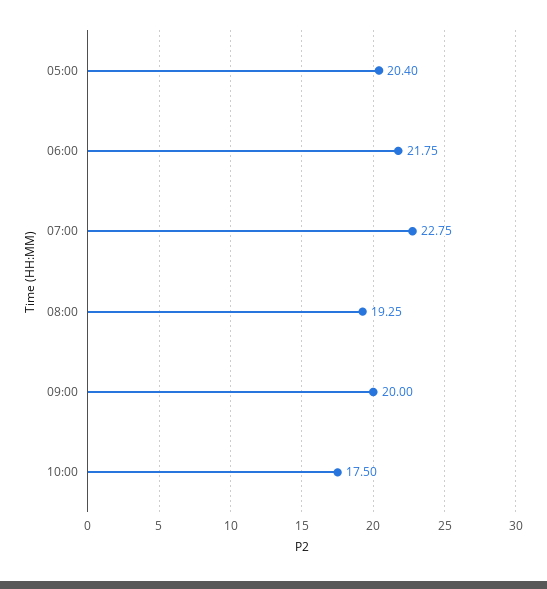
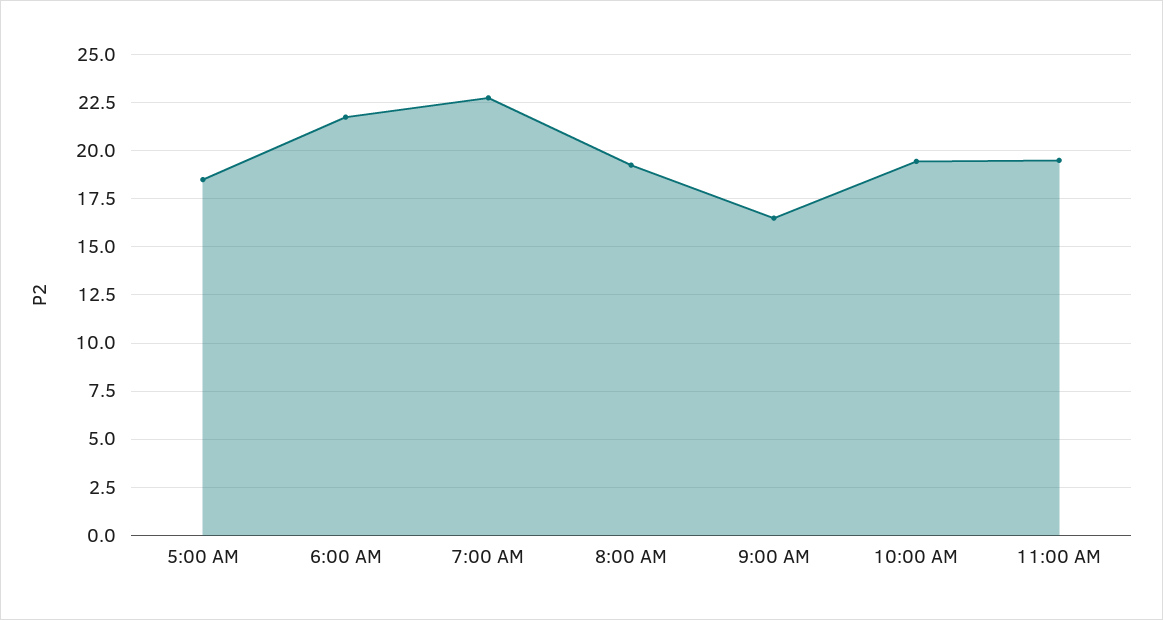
05:00: 20.4 -> 18.5
09:00: 20 -> 16.5
10:00: 17.5 -> 19.5
11:00 AM: none -> 19.5

